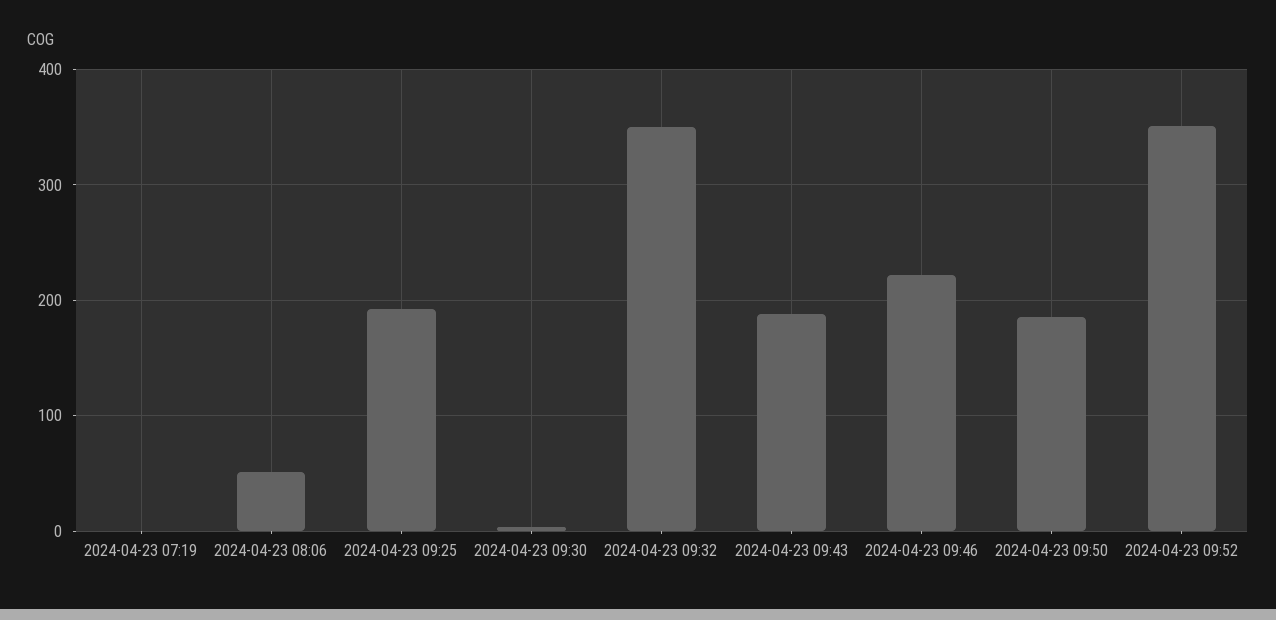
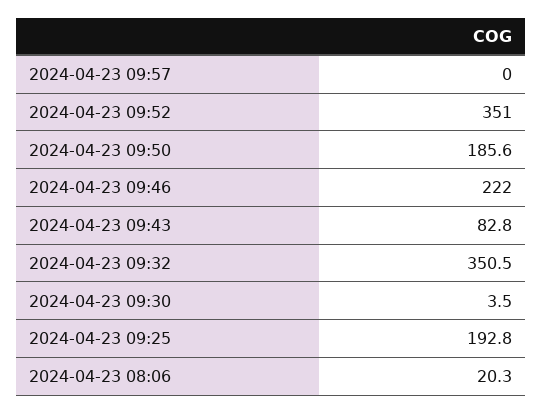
2024-04-23 07:19: 0 -> none
2024-04-23 08:06: 50 -> 20.3
2024-04-23 09:43: 190 -> 82.8
2024-04-23 09:57: none -> 0

